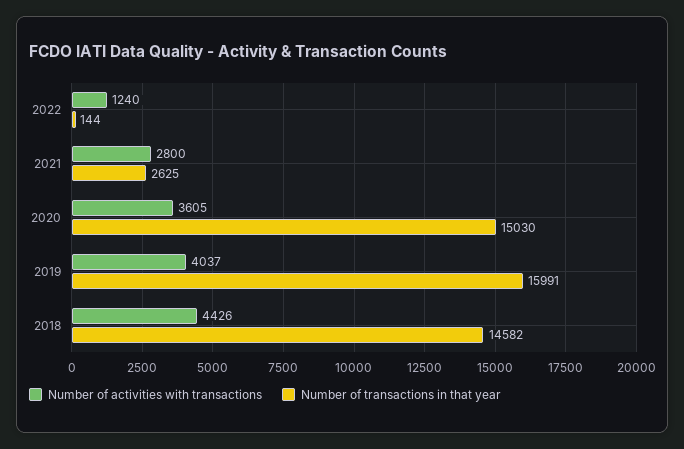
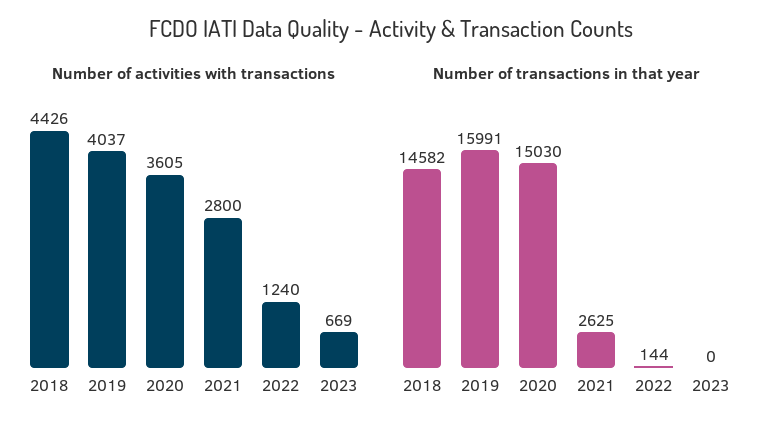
Number of activities with transactions, 2023: none -> 669
Number of transactions in that year, 2023: none -> 0

